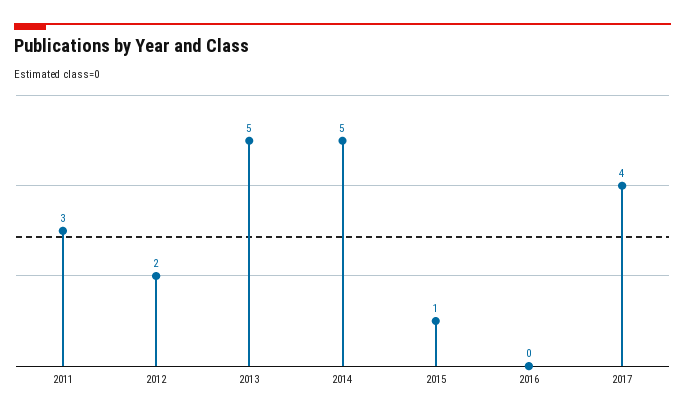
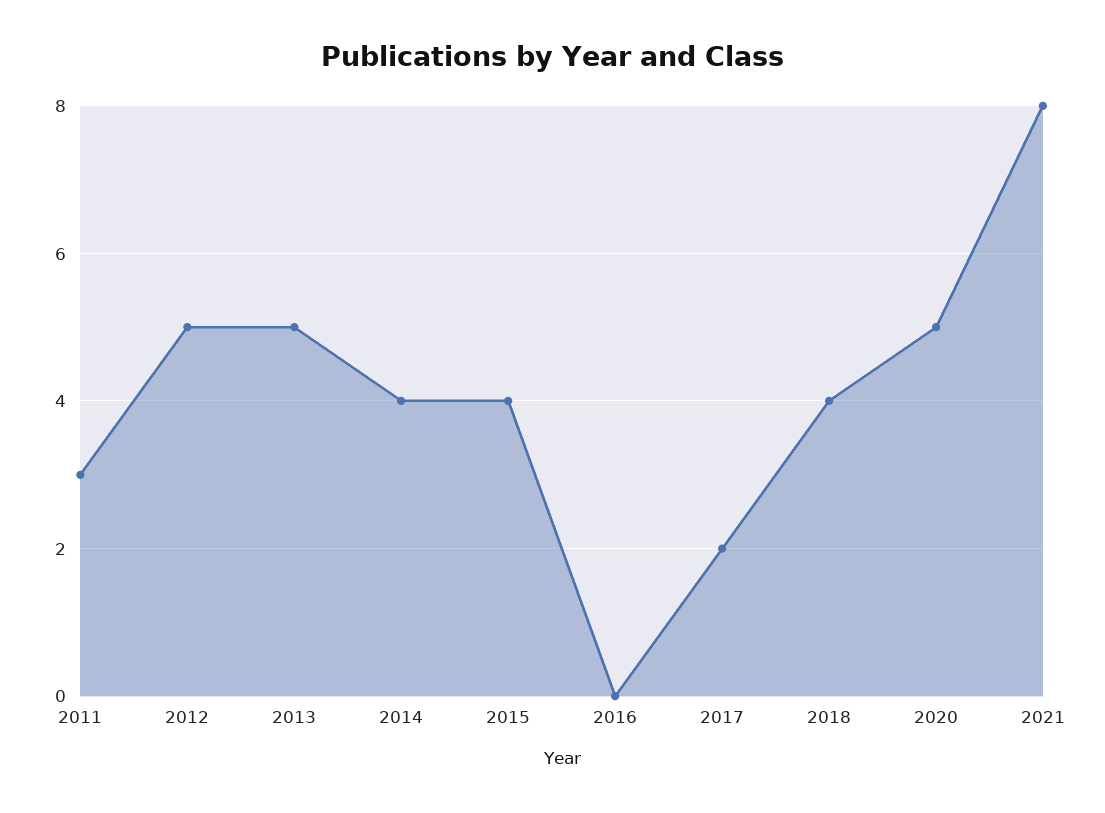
2012: 2 -> 5
2014: 5 -> 4
2015: 1 -> 4
2017: 4 -> 2
2018: none -> 4
2020: none -> 5
2021: none -> 8

